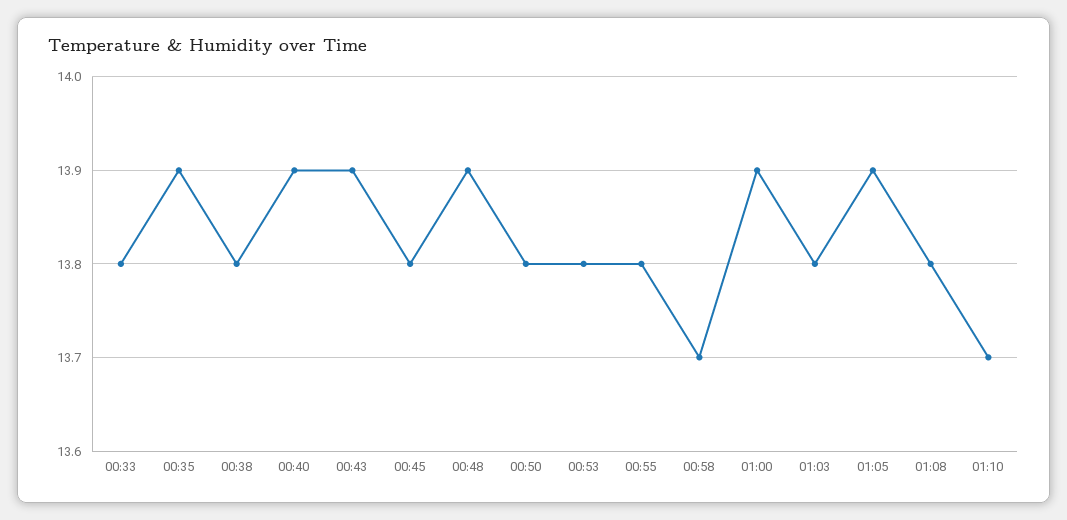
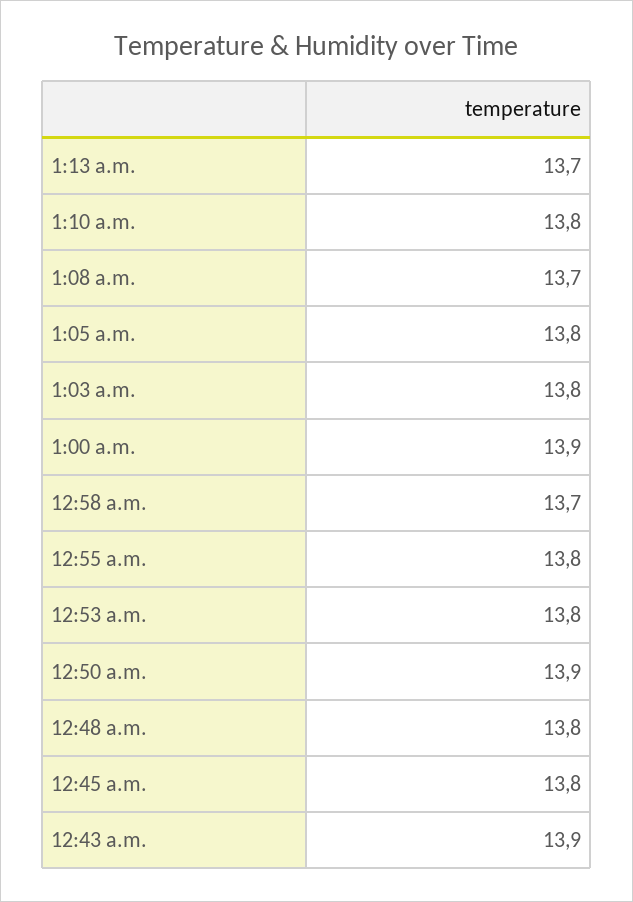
00:33: 13.8 -> none
00:35: 13.9 -> none
00:38: 13.8 -> none
00:40: 13.9 -> none
00:48: 13.9 -> 13.8
00:50: 13.8 -> 13.9
01:05: 13.9 -> 13.8
01:08: 13.8 -> 13.7
01:10: 13.7 -> 13.8
1:13 a.m.: none -> 13.7

